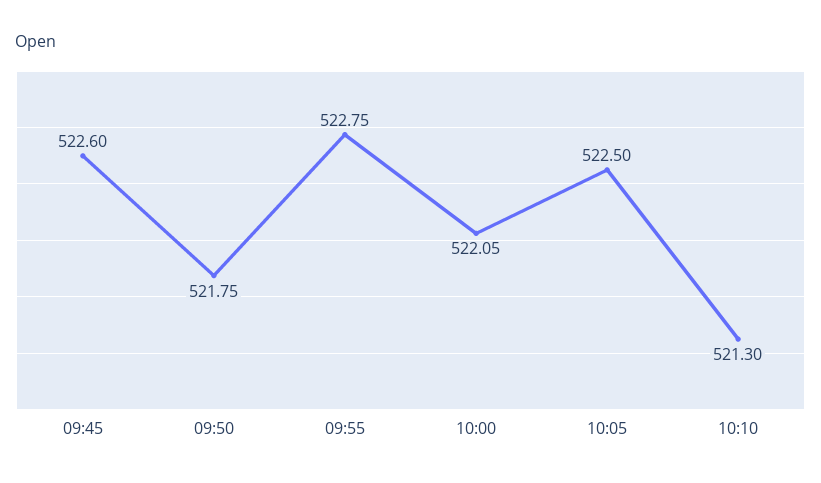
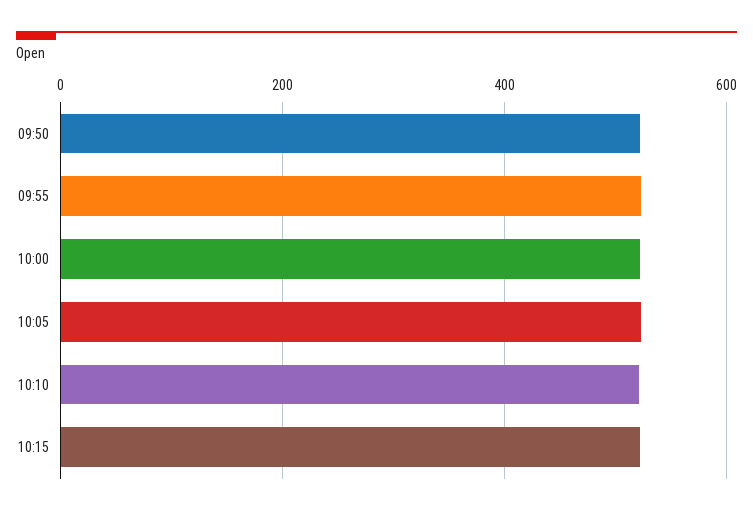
09:45: 522.6 -> none
10:15: none -> 520

